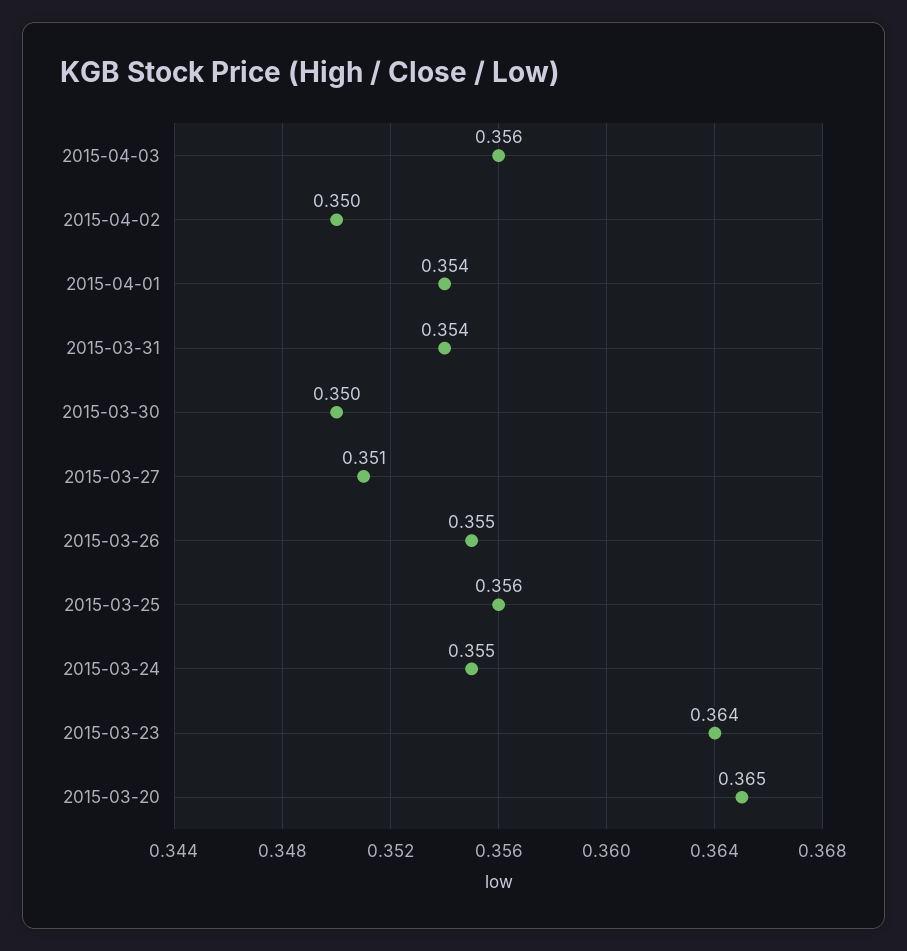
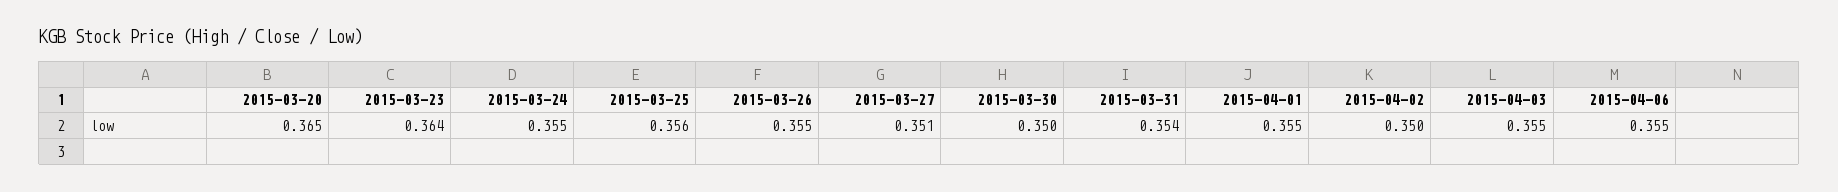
2015-04-03: 0.356 -> 0.355
2015-04-01: 0.354 -> 0.355
2015-04-06: none -> 0.355

